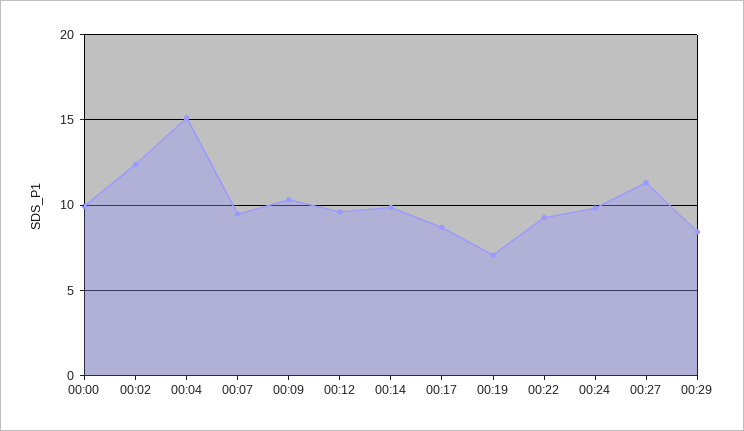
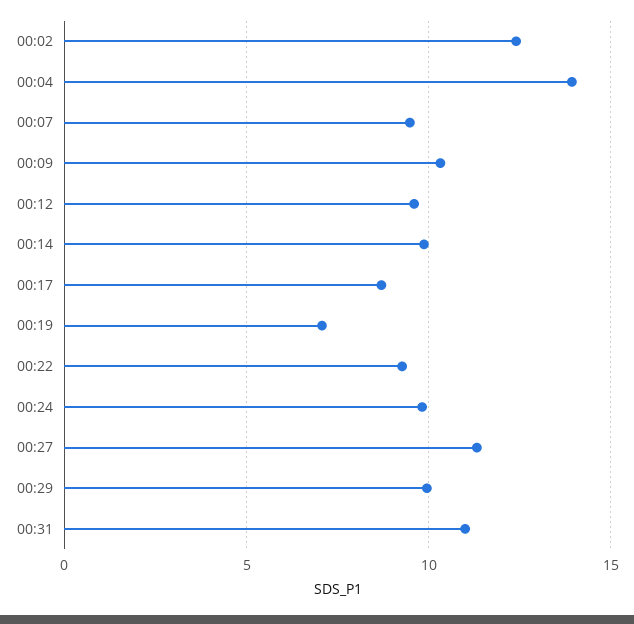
00:00: 10 -> none
00:04: 15 -> 14
00:29: 8.5 -> 10
00:31: none -> 11

